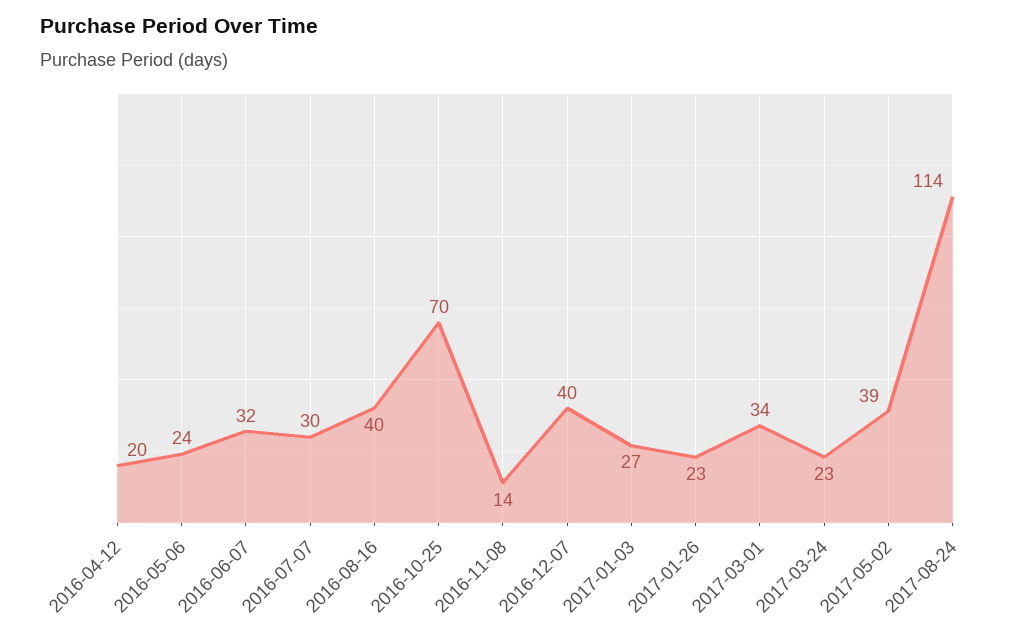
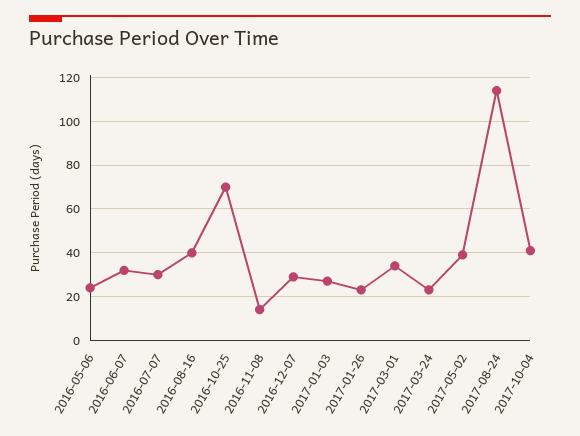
2016-04-12: 20 -> none
2016-12-07: 40 -> 30
2017-10-04: none -> 40

